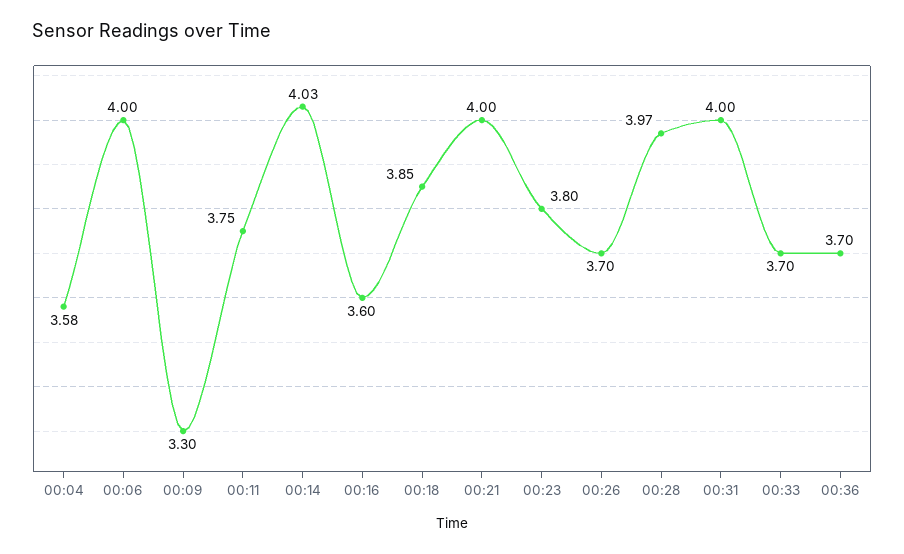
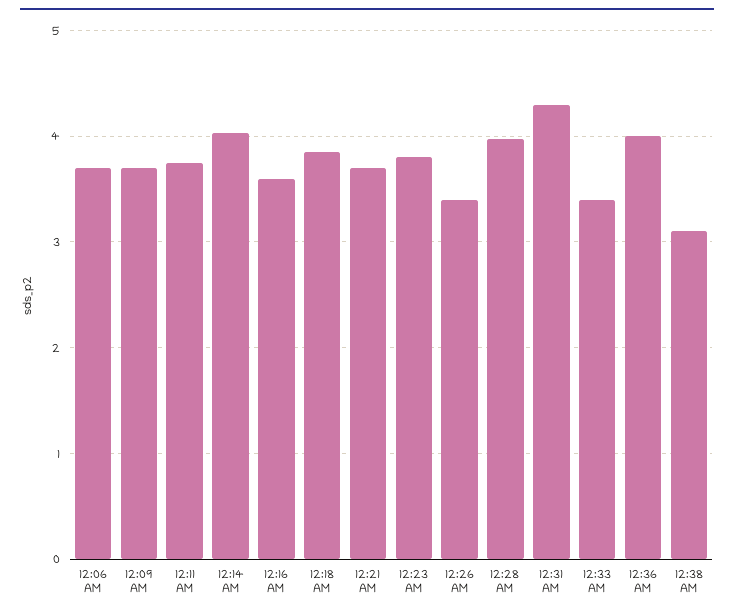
00:04: 3.58 -> none
00:06: 4 -> 3.7
00:09: 3.3 -> 3.7
00:21: 4 -> 3.7
00:26: 3.7 -> 3.4
00:31: 4 -> 4.3
00:33: 3.7 -> 3.4
00:36: 3.7 -> 4
12:38 AM: none -> 3.1

